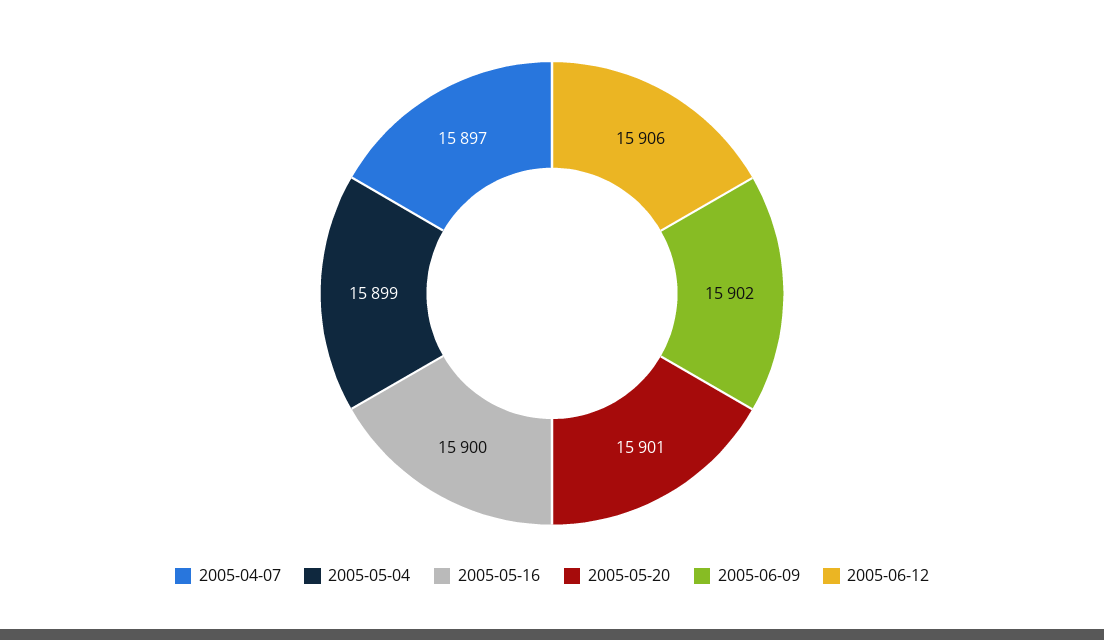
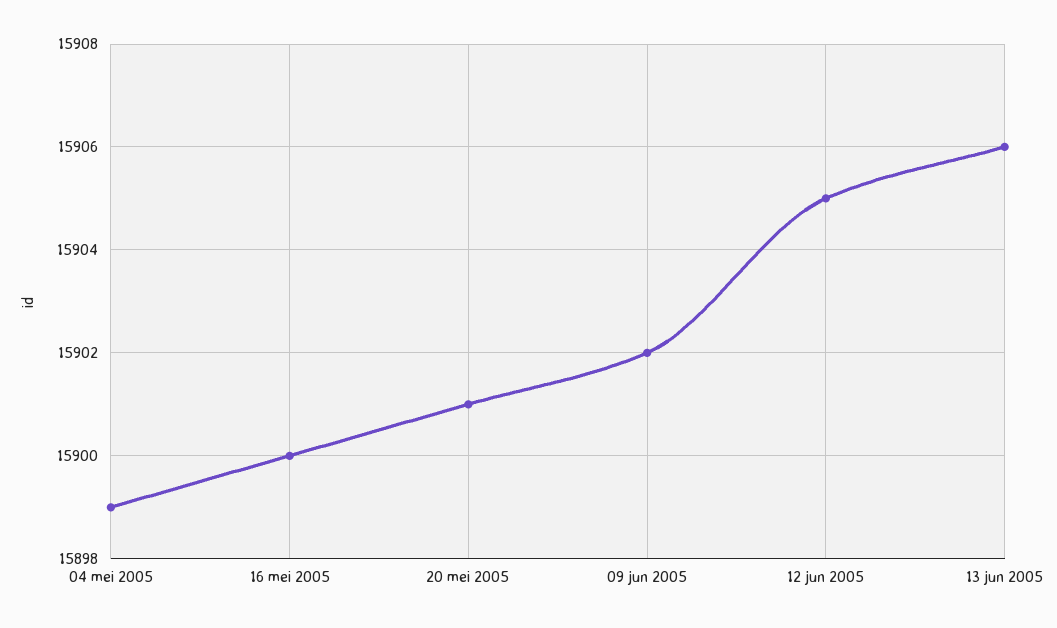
2005-04-07: 15897 -> none
2005-06-12: 15906 -> 15905
13 jun 2005: none -> 15906

